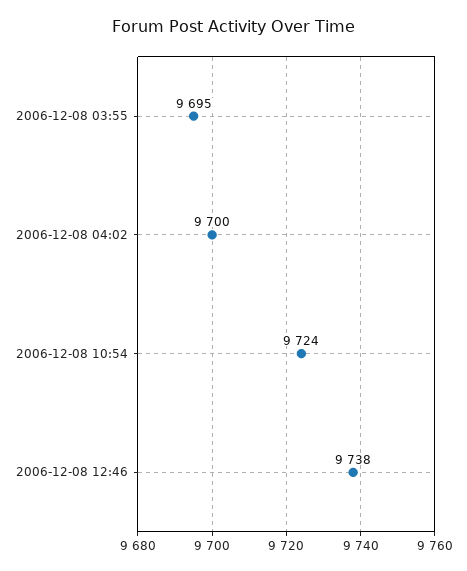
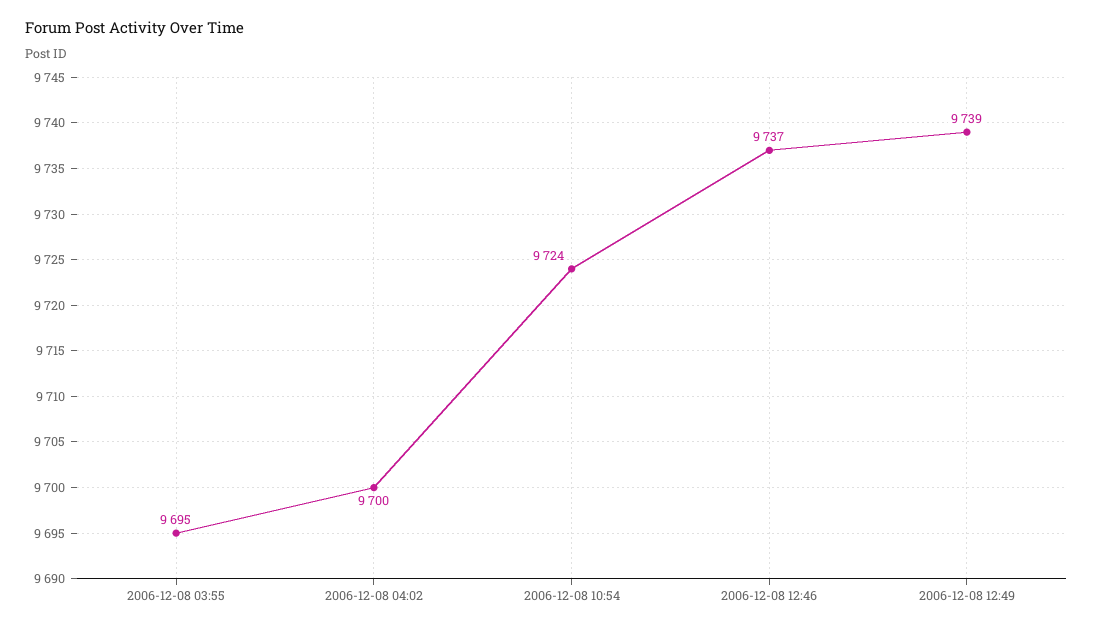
2006-12-08 12:46: 9738 -> 9737
2006-12-08 12:49: none -> 9739

